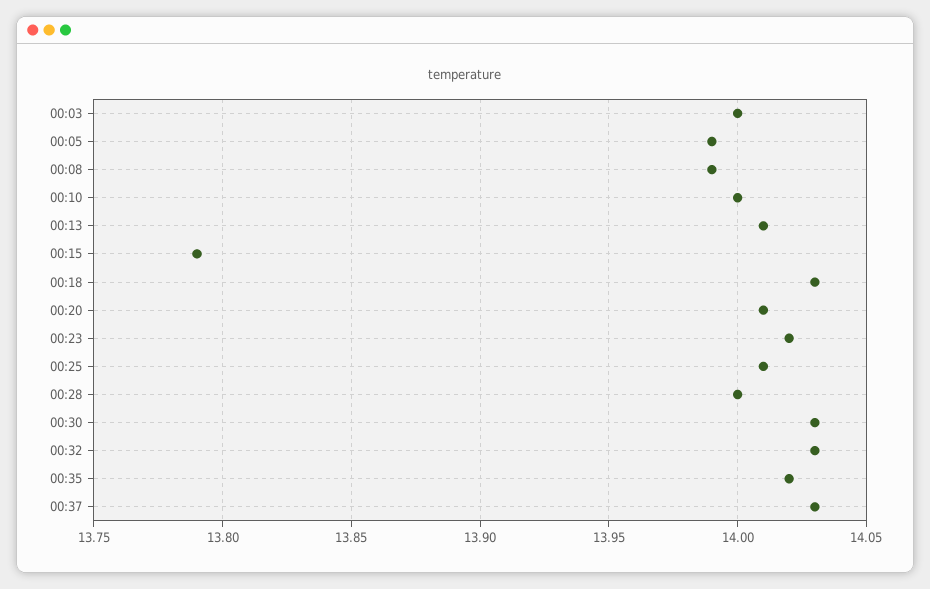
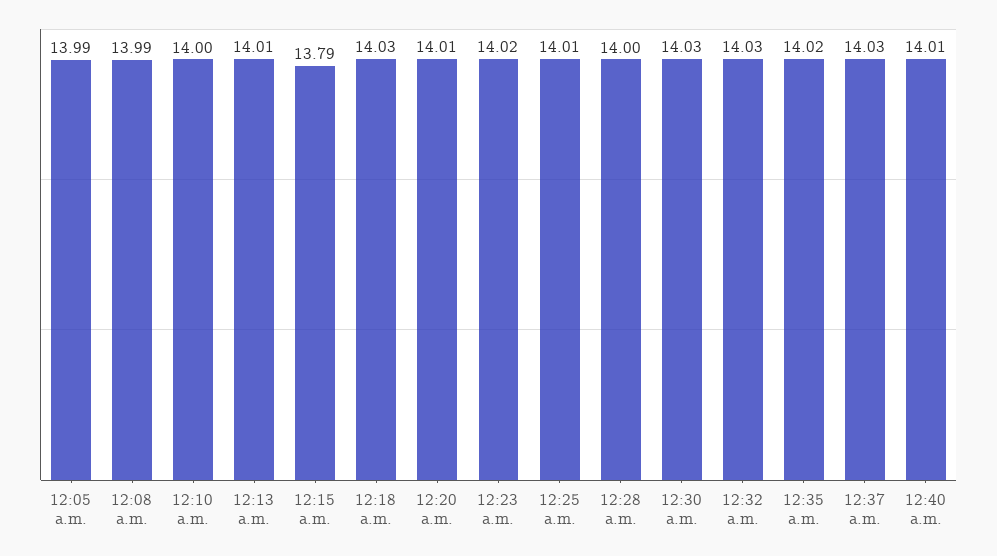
00:03: 14 -> none
12:40 a.m.: none -> 14.01

